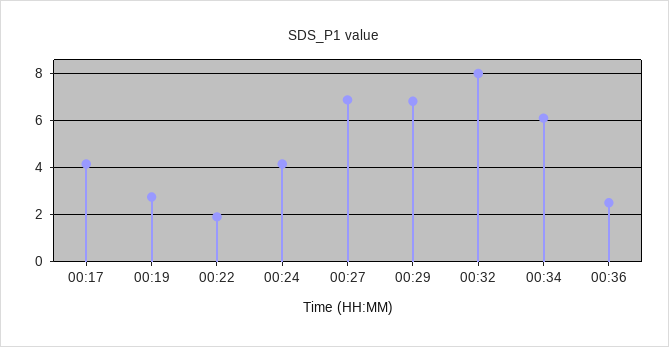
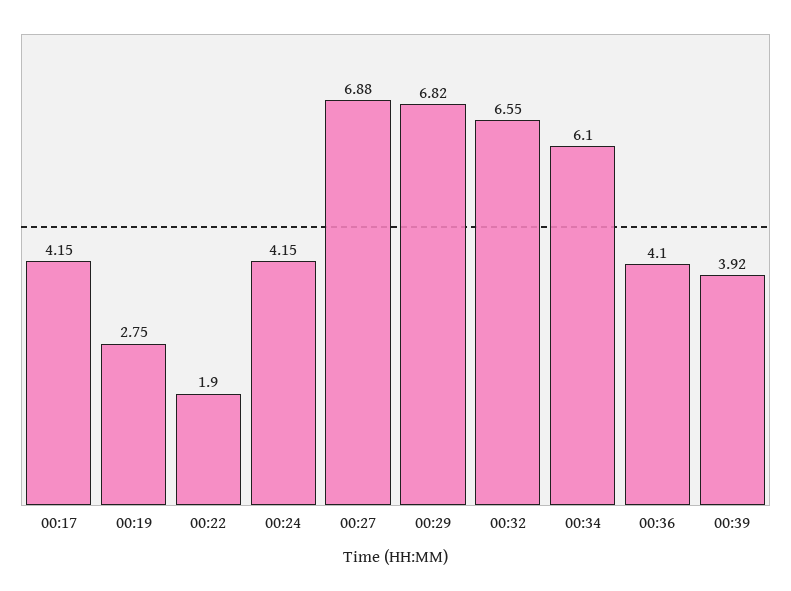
00:32: 8 -> 6.55
00:36: 2.5 -> 4.1
00:39: none -> 3.92

